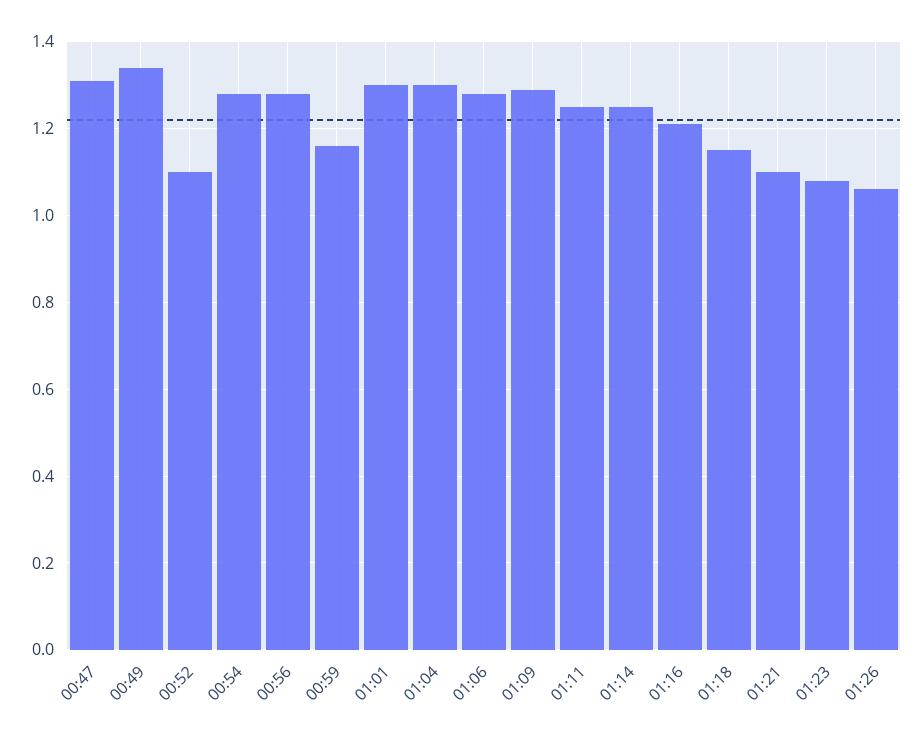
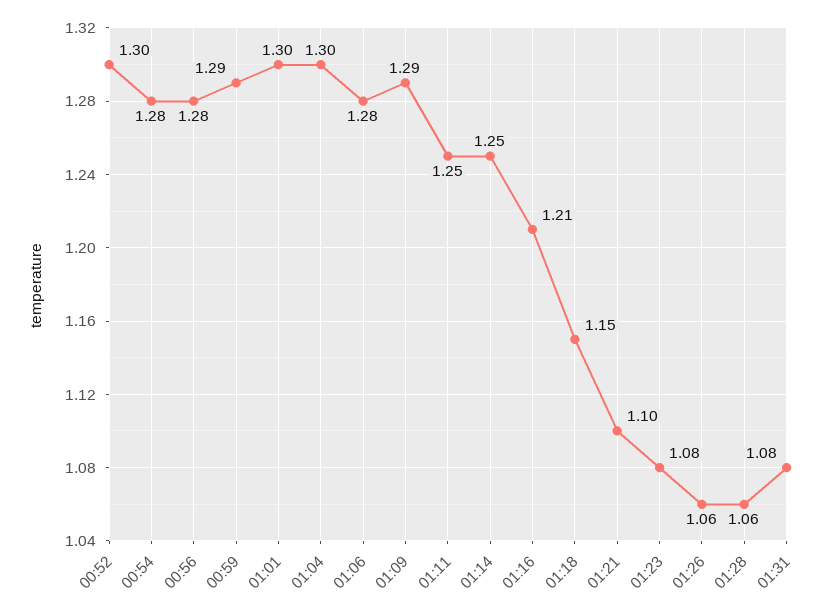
00:47: 1.3 -> none
00:49: 1.35 -> none
00:52: 1.1 -> 1.3
00:59: 1.15 -> 1.29
01:28: none -> 1.06
01:31: none -> 1.08

